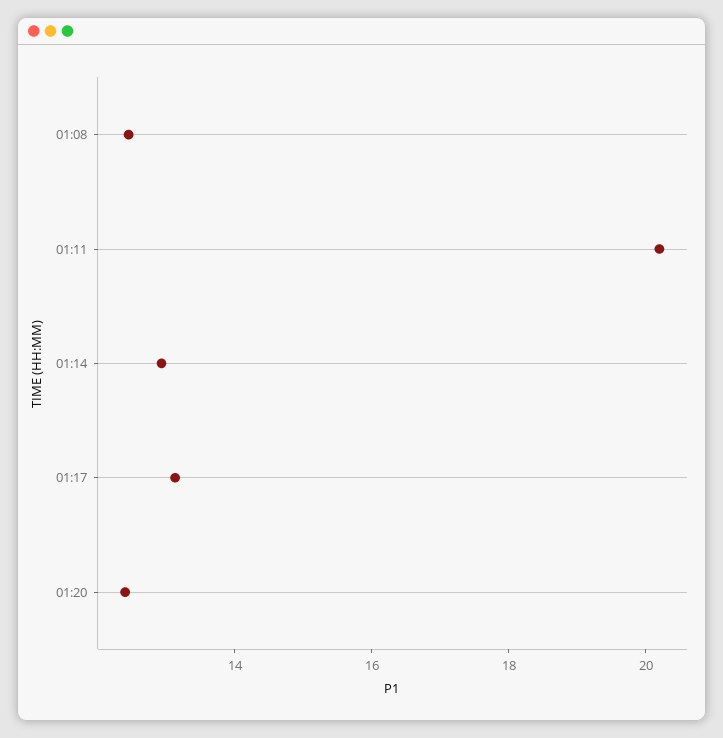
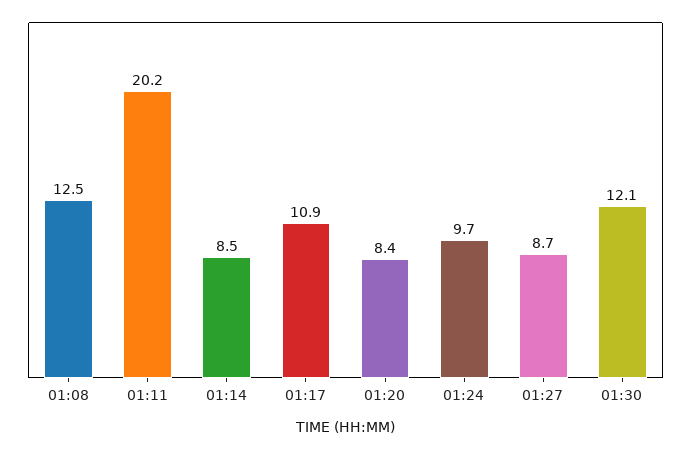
01:14: 13 -> 8.5
01:17: 13 -> 10.9
01:20: 12.5 -> 8.4
01:24: none -> 9.7
01:27: none -> 8.7
01:30: none -> 12.1

